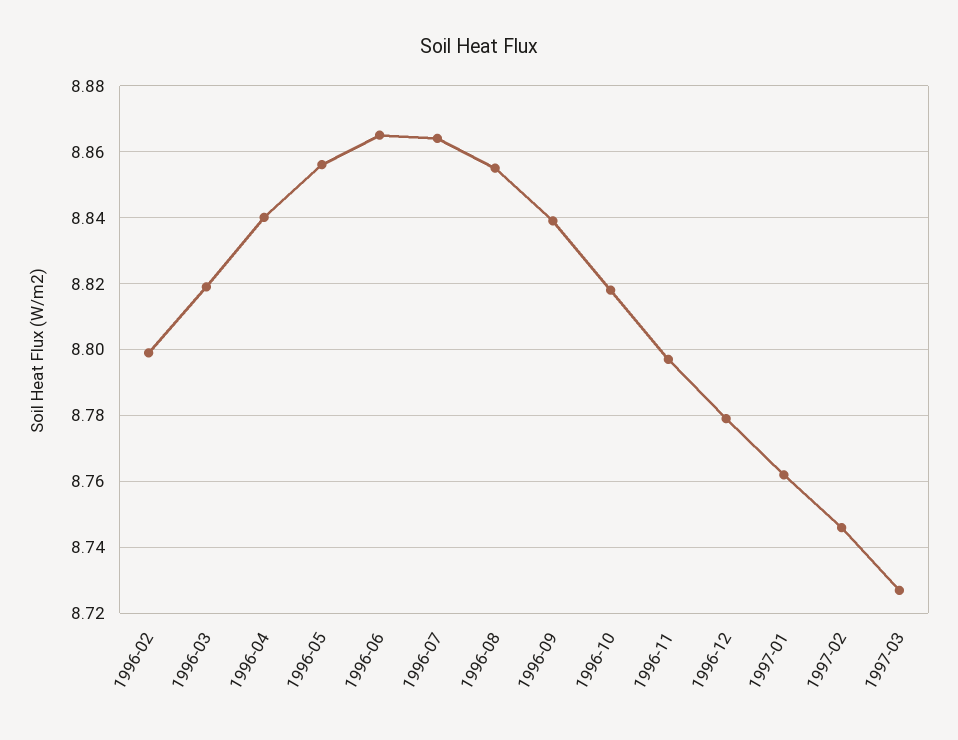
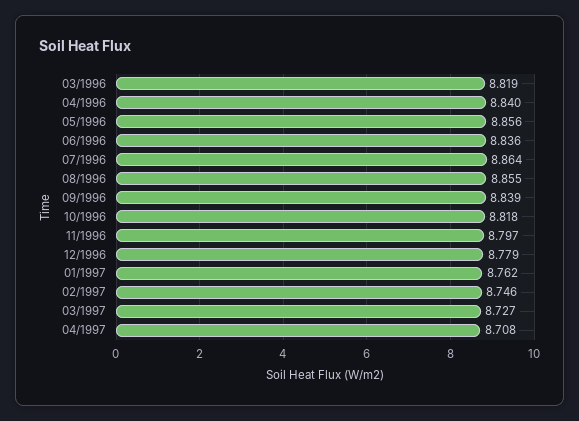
1996-02: 8.8 -> none
1996-06: 8.865 -> 8.836
04/1997: none -> 8.708

